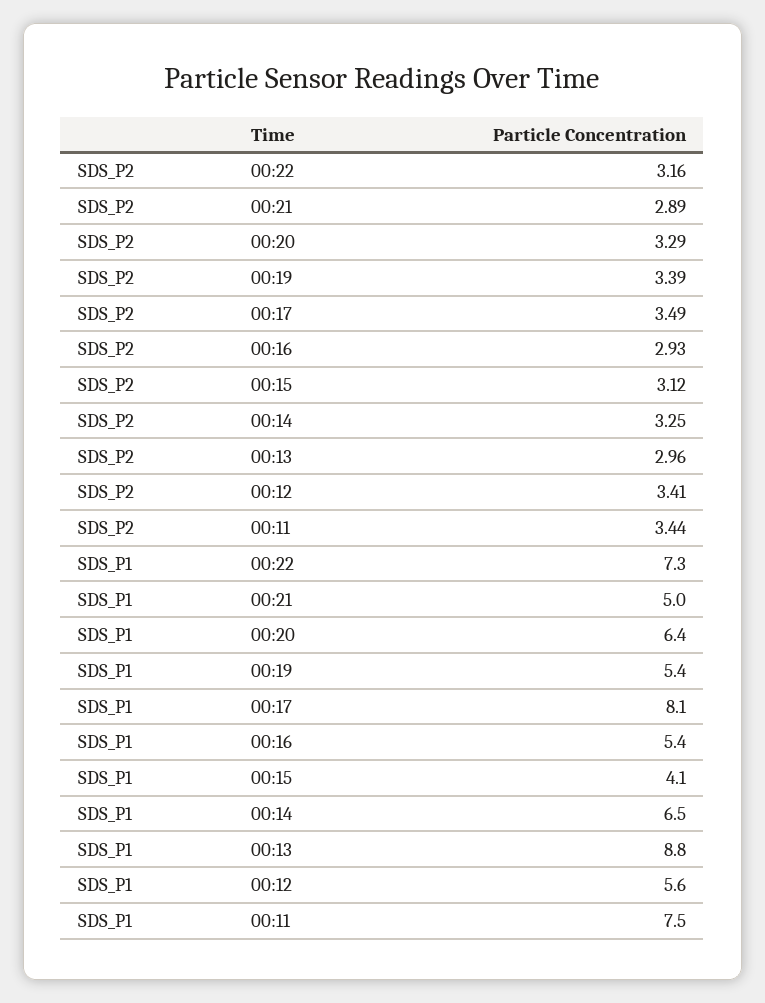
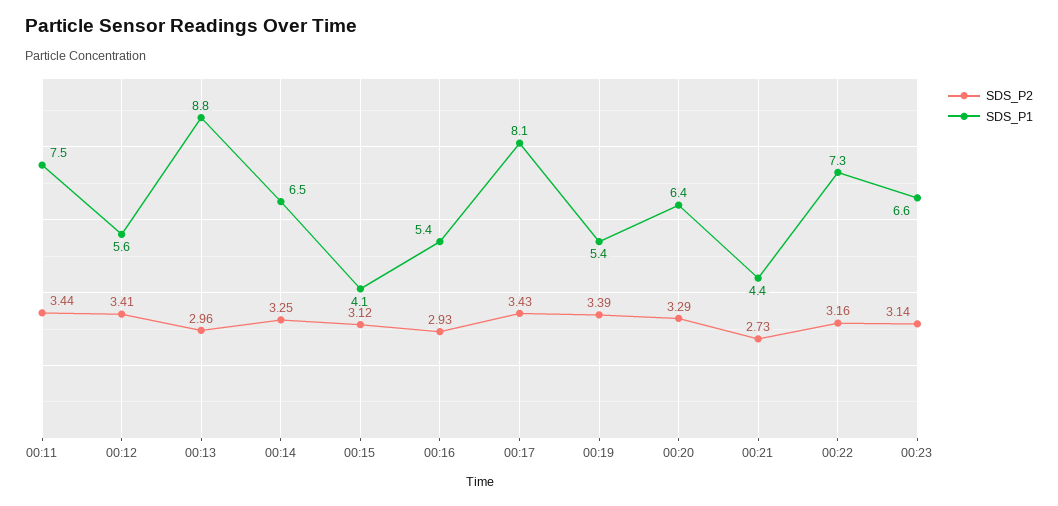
SDS_P2, 00:21: 2.89 -> 2.73
SDS_P2, 00:17: 3.49 -> 3.43
SDS_P1, 00:21: 5 -> 4.4
SDS_P2, 00:23: none -> 3.14
SDS_P1, 00:23: none -> 6.6

